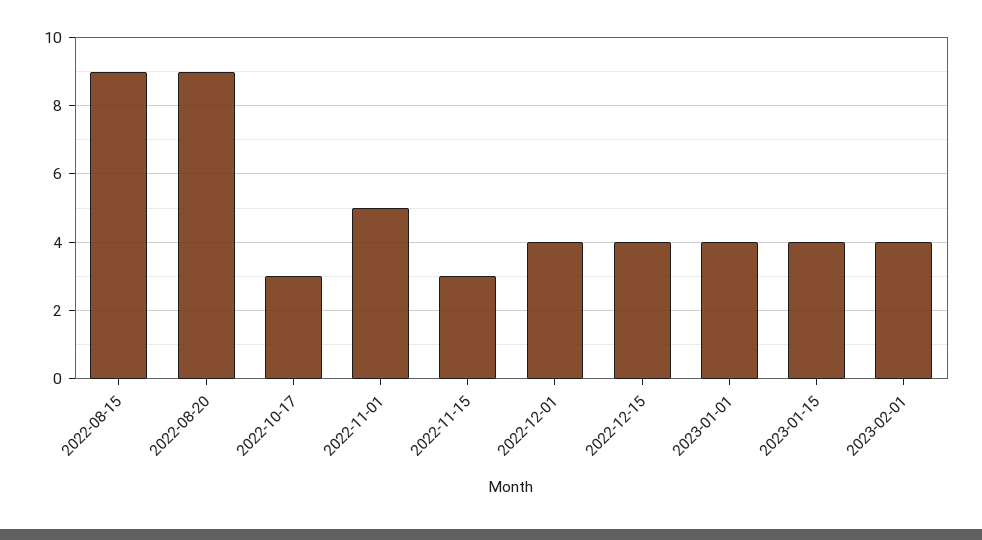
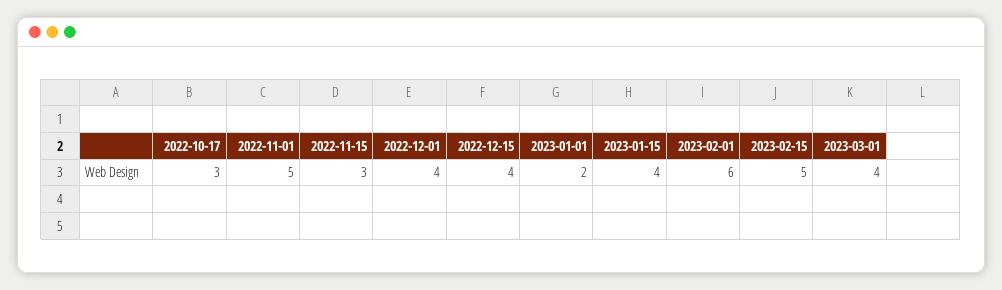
2022-08-15: 9 -> none
2022-08-20: 9 -> none
2023-01-01: 4 -> 2
2023-02-01: 4 -> 6
2023-02-15: none -> 5
2023-03-01: none -> 4

